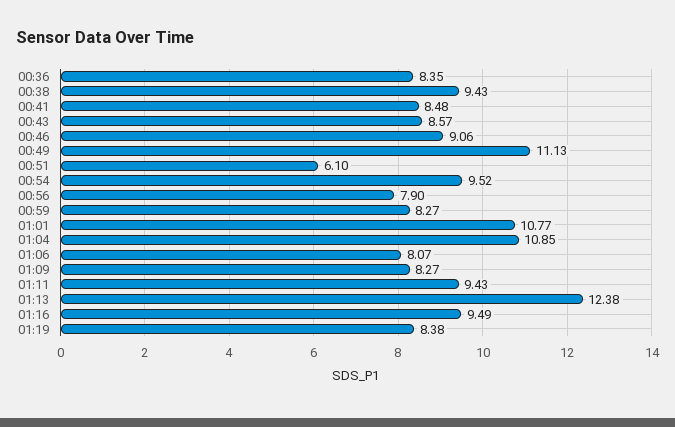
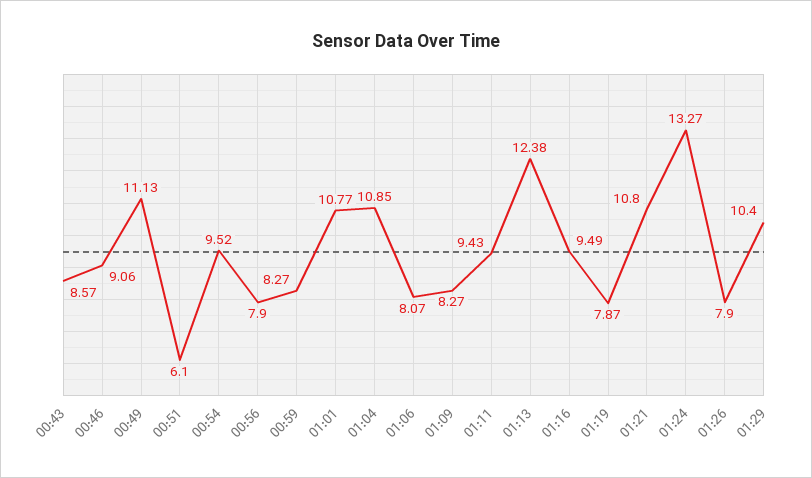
00:36: 8.35 -> none
00:38: 9.43 -> none
00:41: 8.48 -> none
01:19: 8.38 -> 7.87
01:21: none -> 10.8
01:24: none -> 13.27
01:26: none -> 7.9
01:29: none -> 10.4

